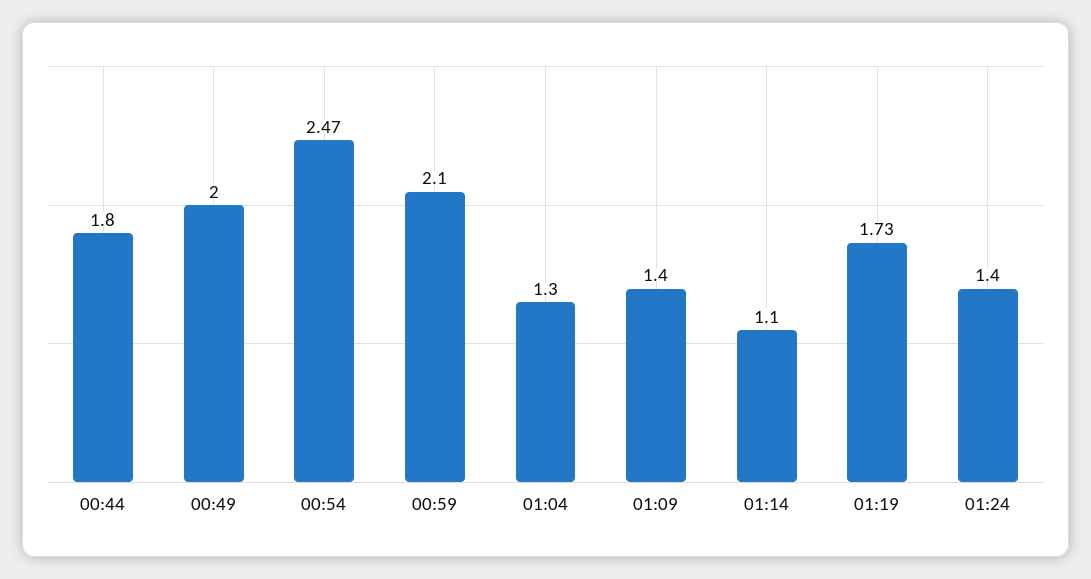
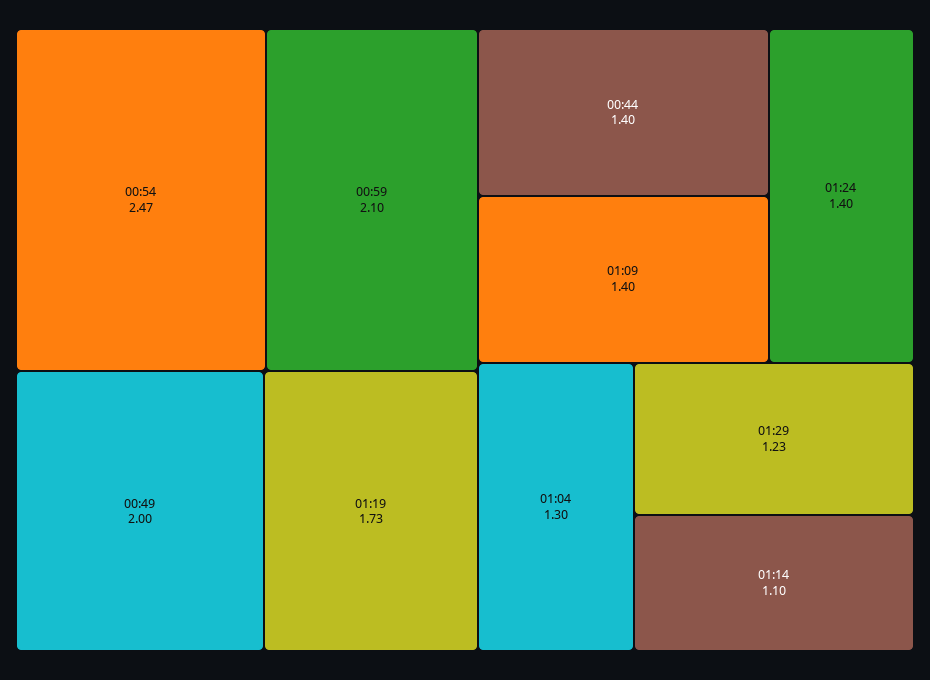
00:44: 1.8 -> 1.4
01:29: none -> 1.23

